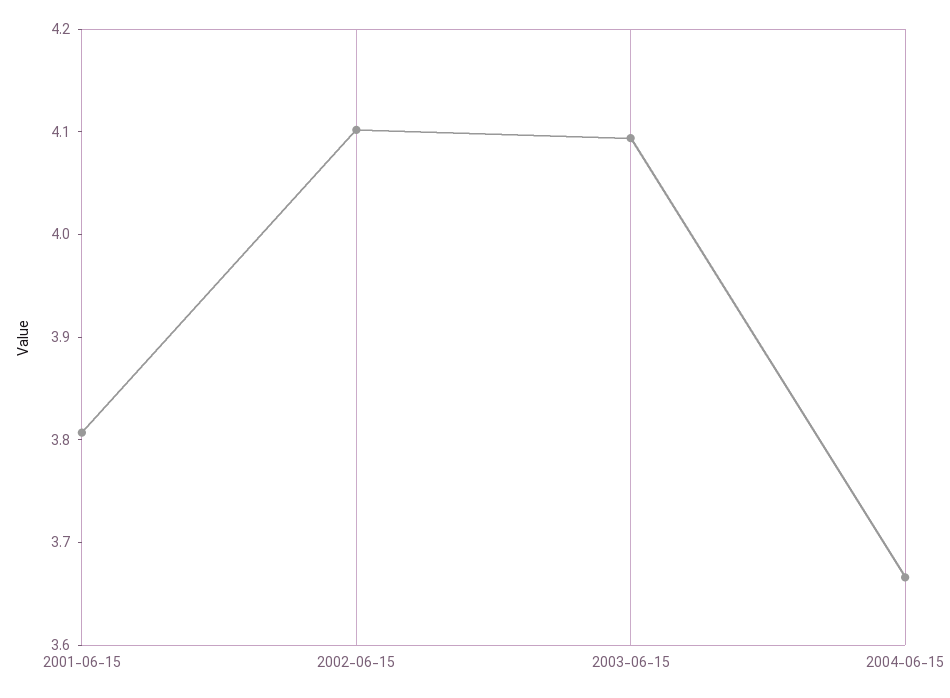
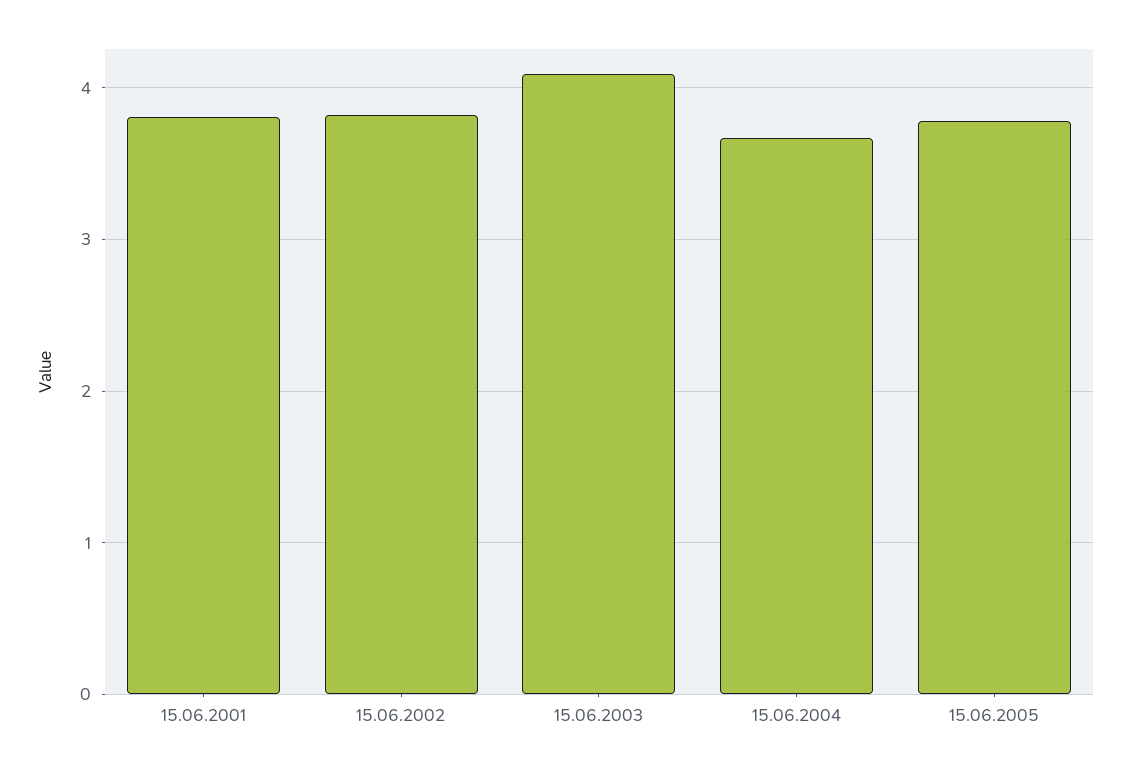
2002-06-15: 4.1 -> 3.8
15.06.2005: none -> 3.8

